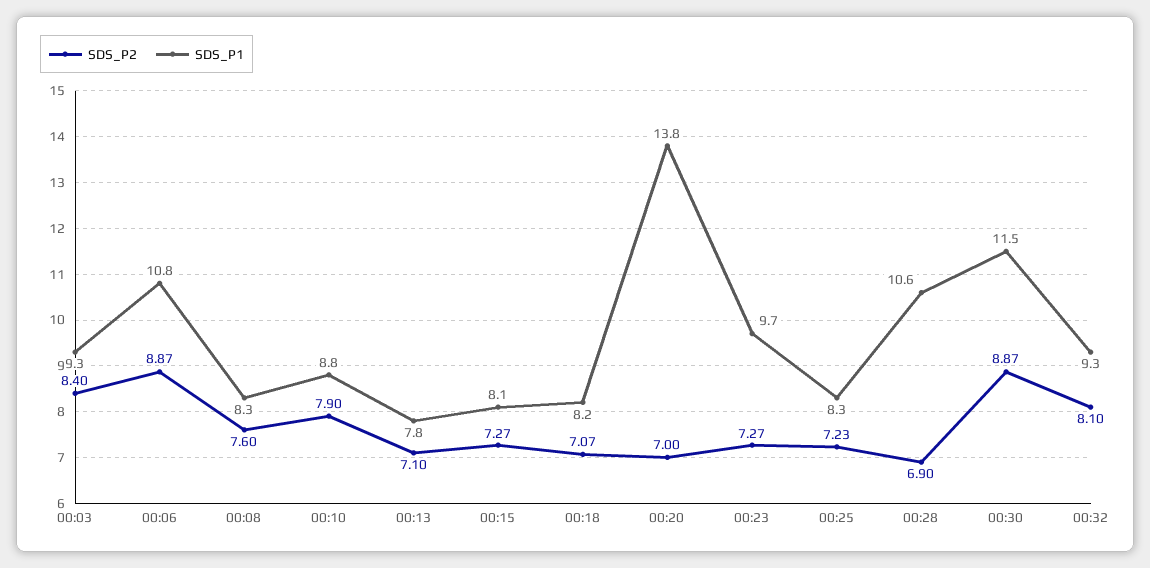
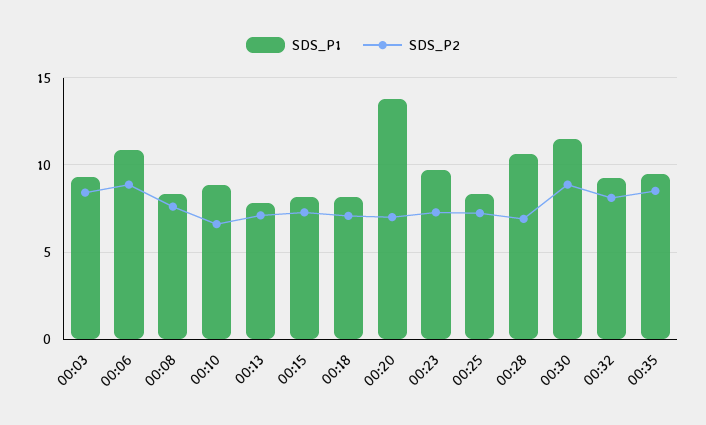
SDS_P2, 00:10: 7.9 -> 6.5
SDS_P1, 00:35: none -> 9.5
SDS_P2, 00:35: none -> 8.5

